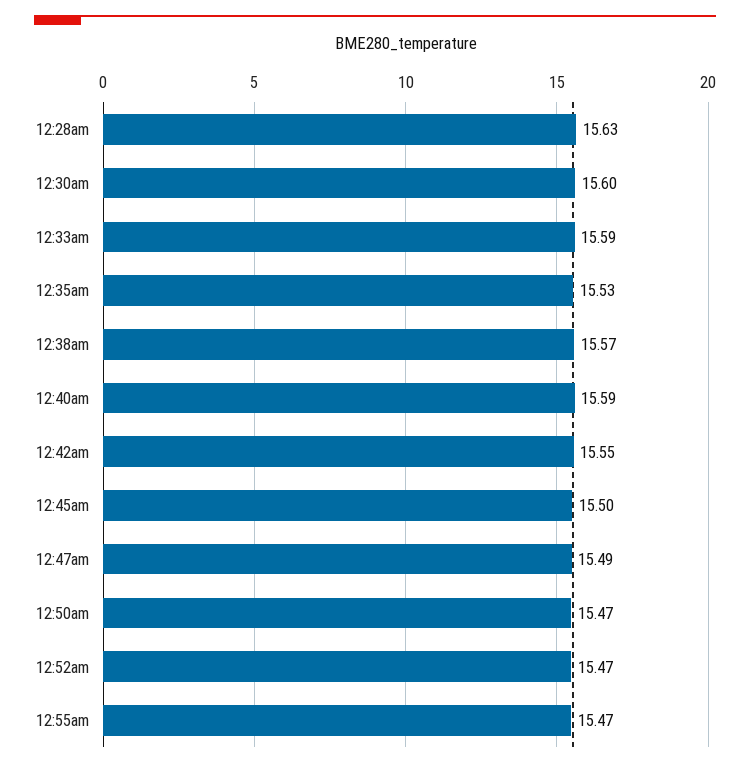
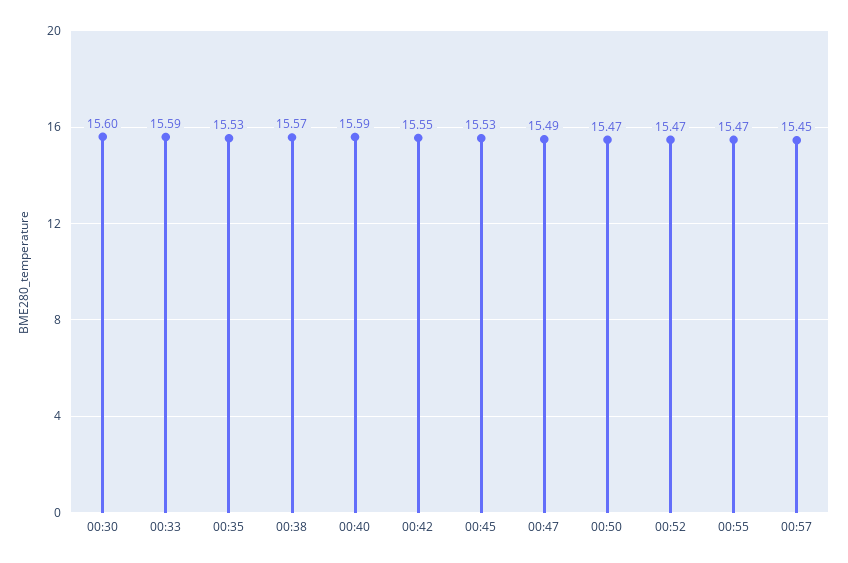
12:28am: 15.63 -> none
12:45am: 15.5 -> 15.53
00:57: none -> 15.45

